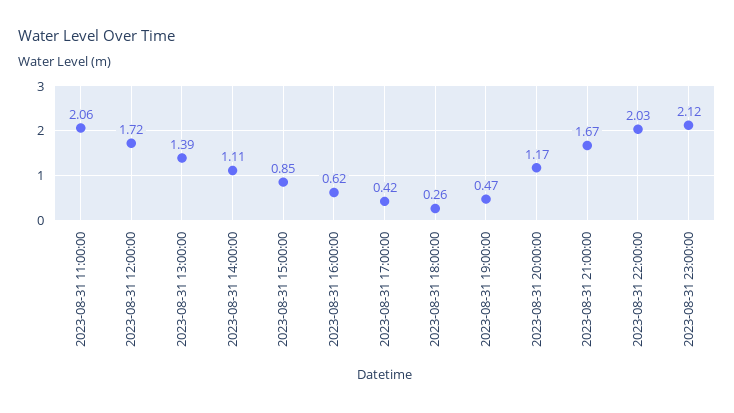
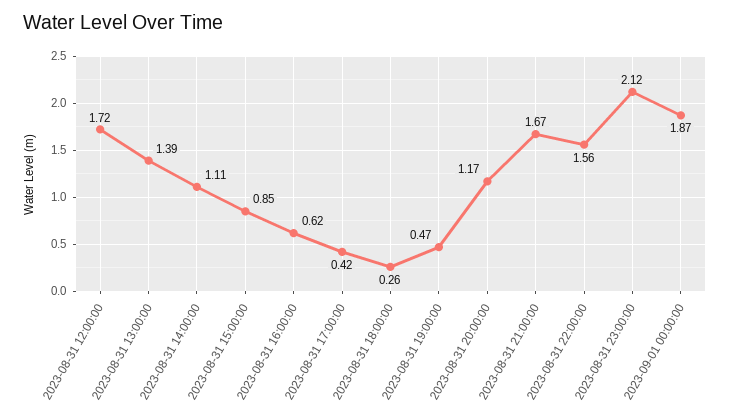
2023-08-31 11:00:00: 2.06 -> none
2023-08-31 22:00:00: 2.03 -> 1.56
2023-09-01 00:00:00: none -> 1.87

